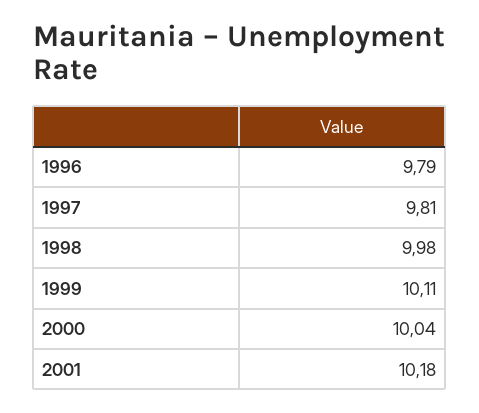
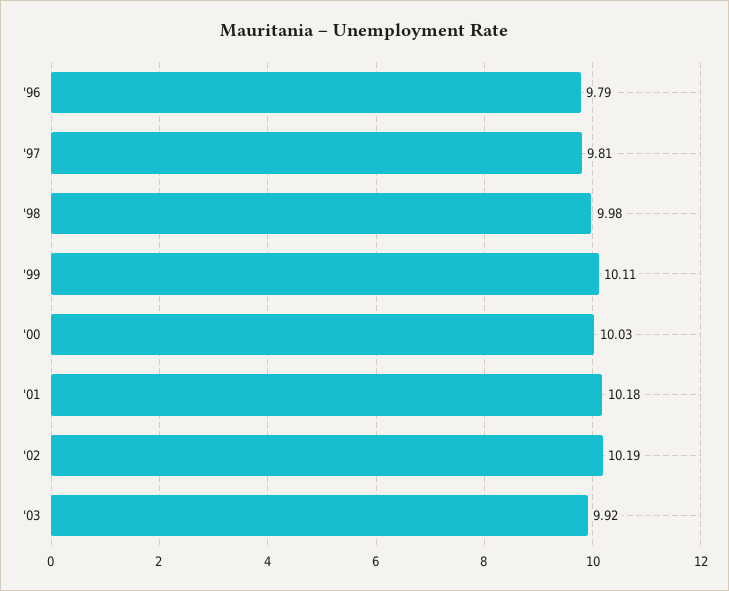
2000: 10.04 -> 10.03
'02: none -> 10.19
'03: none -> 9.92

